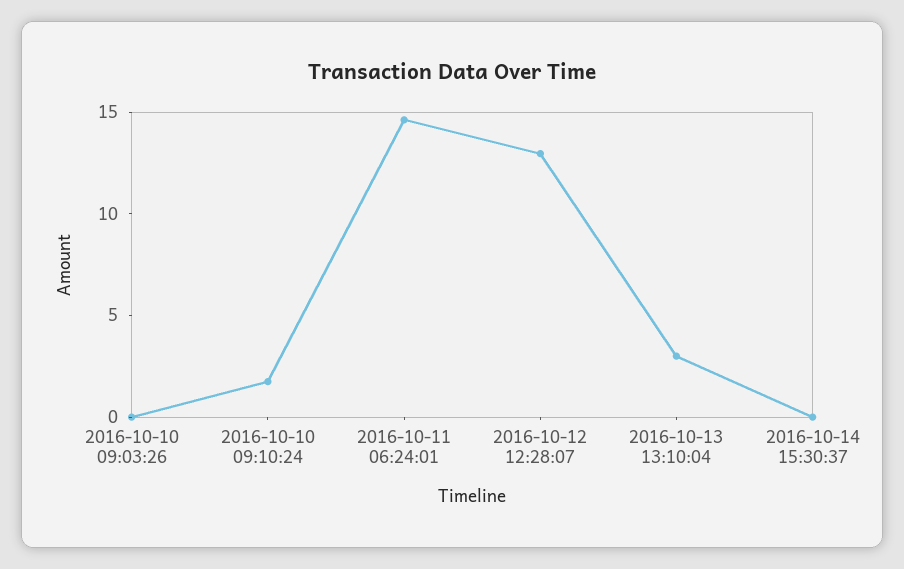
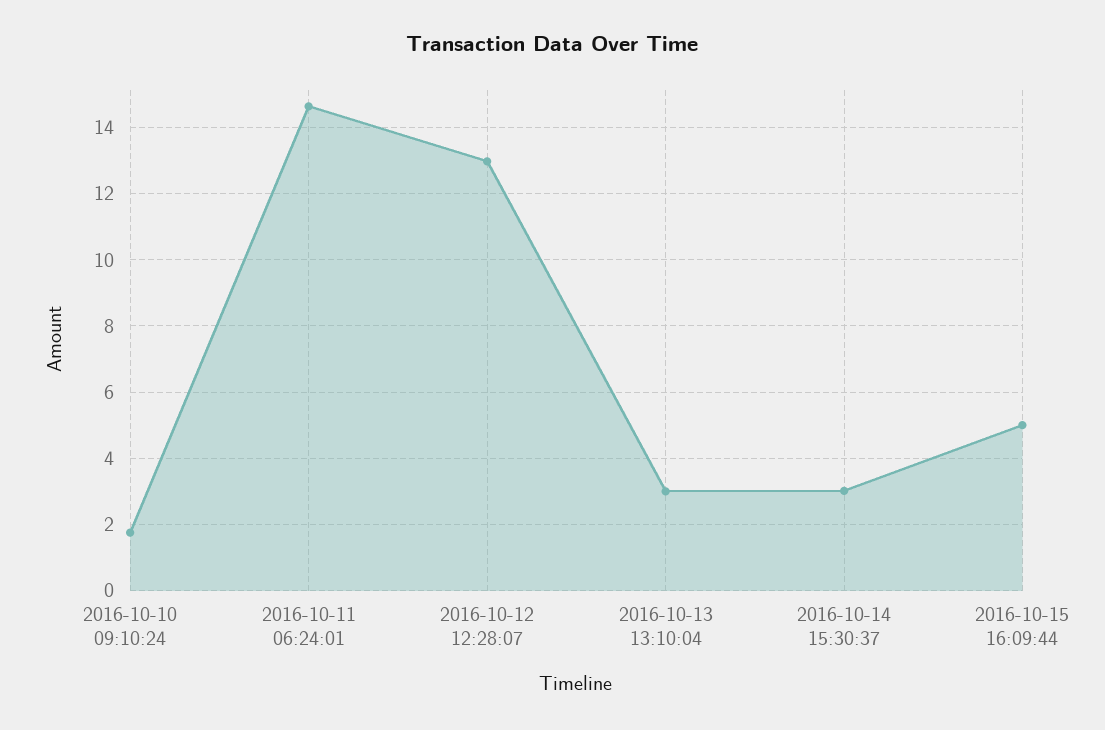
2016-10-10 09:03:26: 0 -> none
2016-10-14 15:30:37: 0 -> 3
2016-10-15 16:09:44: none -> 5

